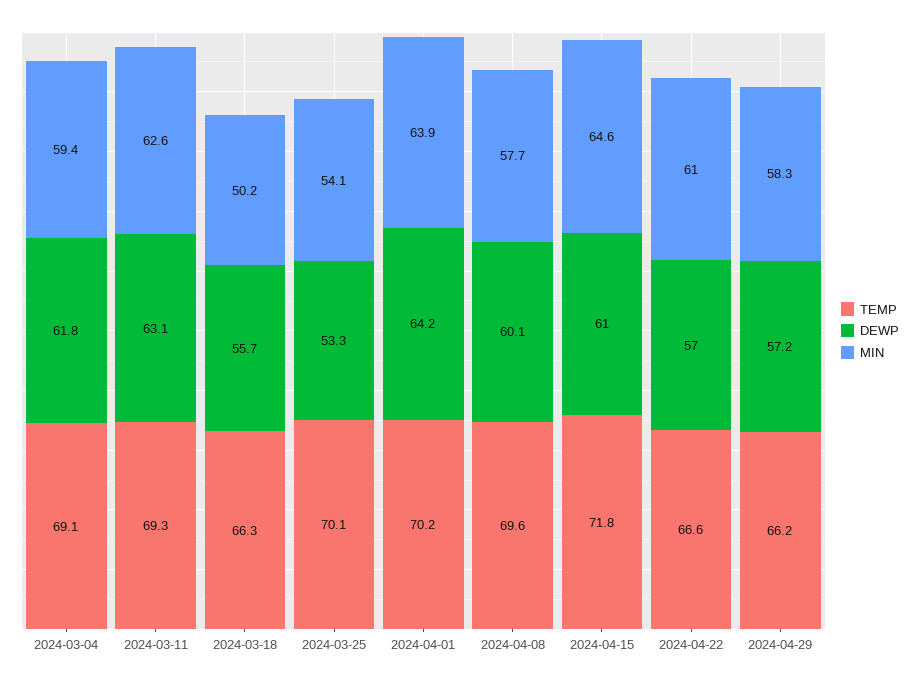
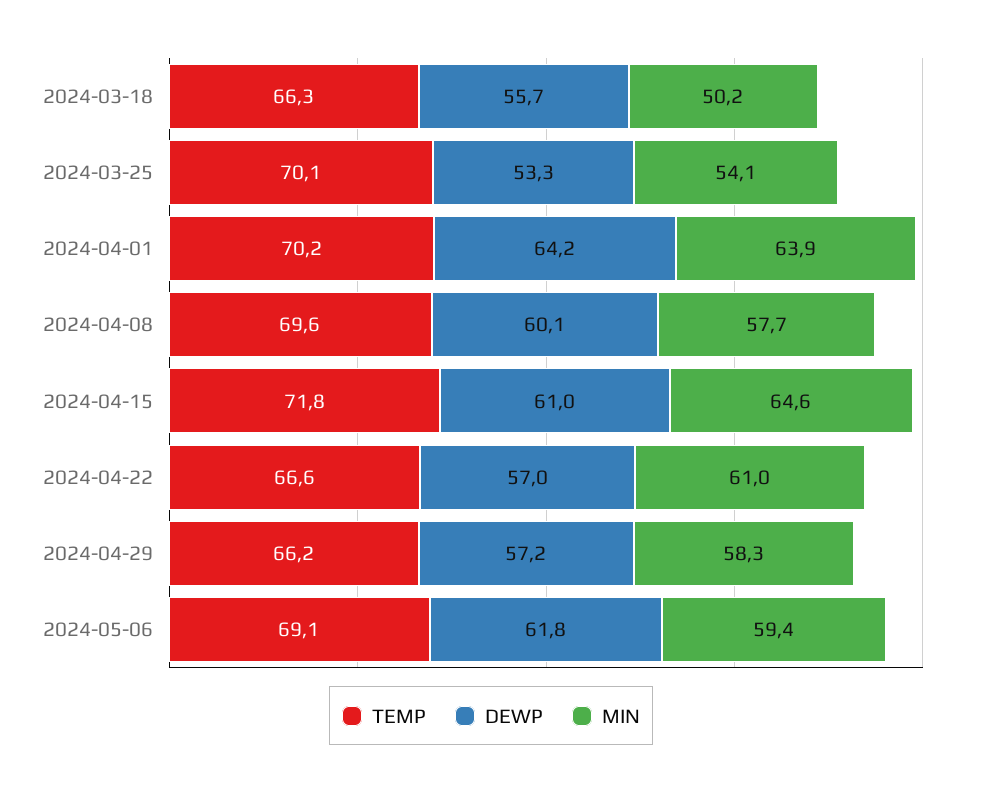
TEMP, 2024-03-04: 69.1 -> none
DEWP, 2024-03-04: 61.8 -> none
MIN, 2024-03-04: 59.4 -> none
TEMP, 2024-03-11: 69.3 -> none
DEWP, 2024-03-11: 63.1 -> none
MIN, 2024-03-11: 62.6 -> none
TEMP, 2024-05-06: none -> 69.1
DEWP, 2024-05-06: none -> 61.8
MIN, 2024-05-06: none -> 59.4

